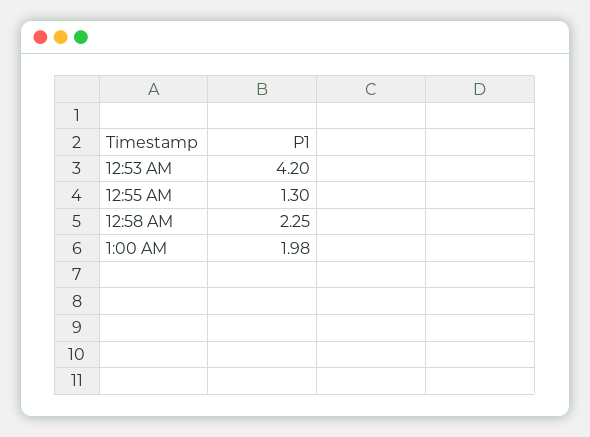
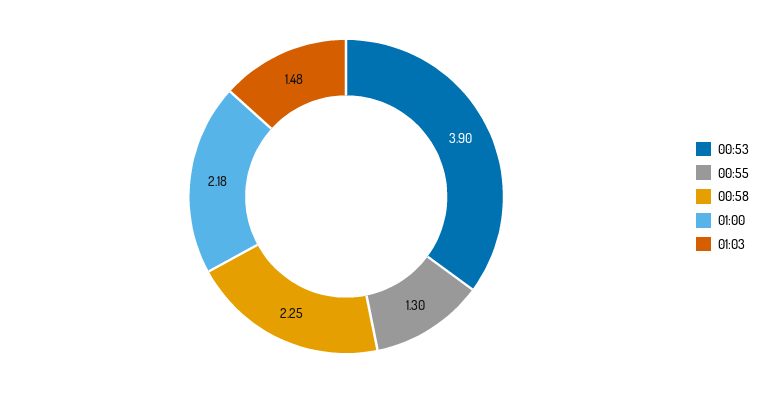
12:53 AM: 4.2 -> 3.9
1:00 AM: 1.98 -> 2.18
01:03: none -> 1.48

